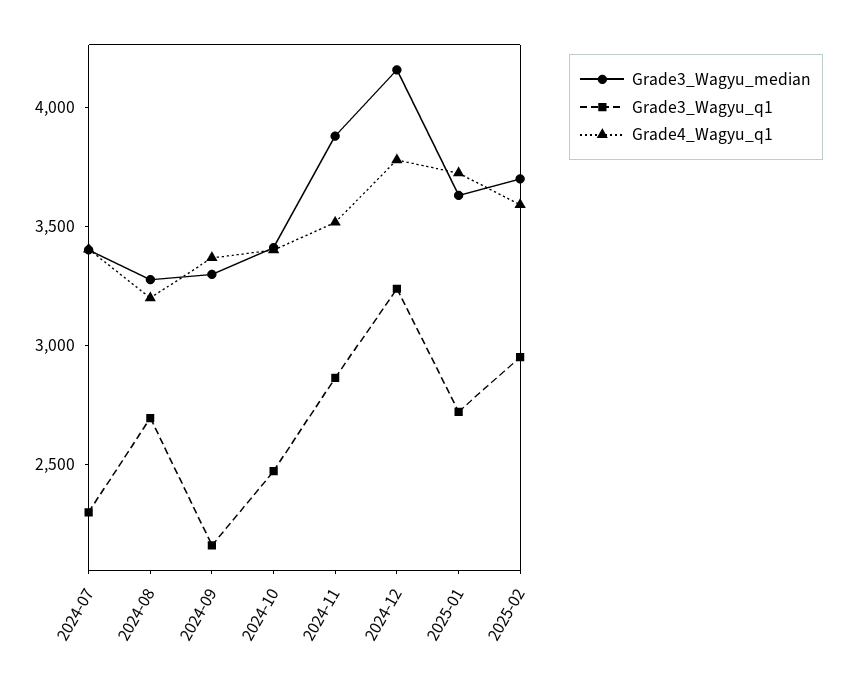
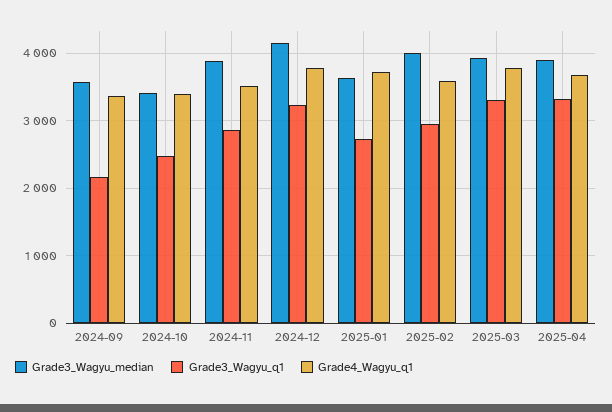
Grade3_Wagyu_median, 2024-07: 3400 -> none
Grade3_Wagyu_q1, 2024-07: 2300 -> none
Grade4_Wagyu_q1, 2024-07: 3400 -> none
Grade3_Wagyu_median, 2024-08: 3300 -> none
Grade3_Wagyu_q1, 2024-08: 2700 -> none
Grade4_Wagyu_q1, 2024-08: 3200 -> none
Grade3_Wagyu_median, 2024-09: 3300 -> 3600
Grade3_Wagyu_median, 2025-02: 3700 -> 4000
Grade3_Wagyu_median, 2025-03: none -> 3900
Grade3_Wagyu_q1, 2025-03: none -> 3300
Grade4_Wagyu_q1, 2025-03: none -> 3800
Grade3_Wagyu_median, 2025-04: none -> 3900
Grade3_Wagyu_q1, 2025-04: none -> 3300
Grade4_Wagyu_q1, 2025-04: none -> 3700

